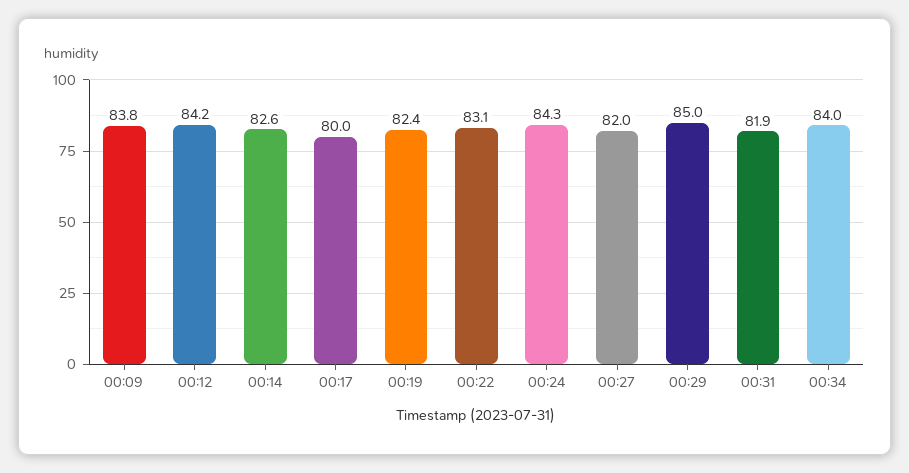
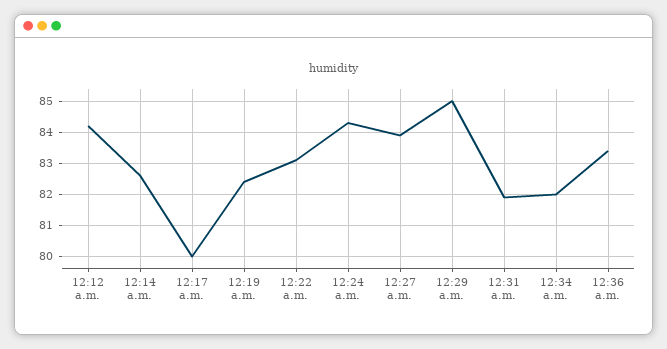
00:09: 83.8 -> none
00:27: 82 -> 84
00:34: 84 -> 82
12:36 a.m.: none -> 83.5

